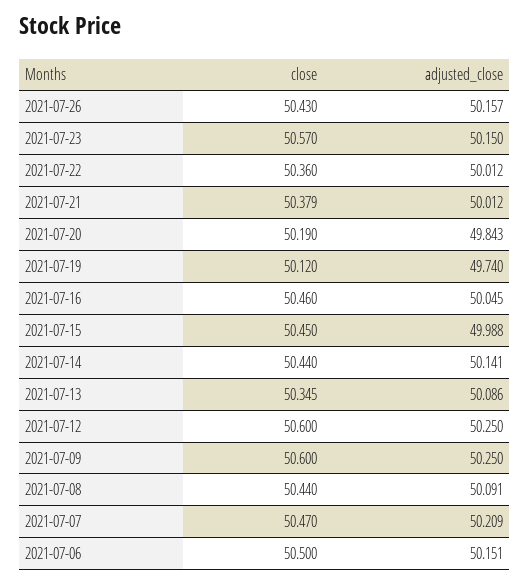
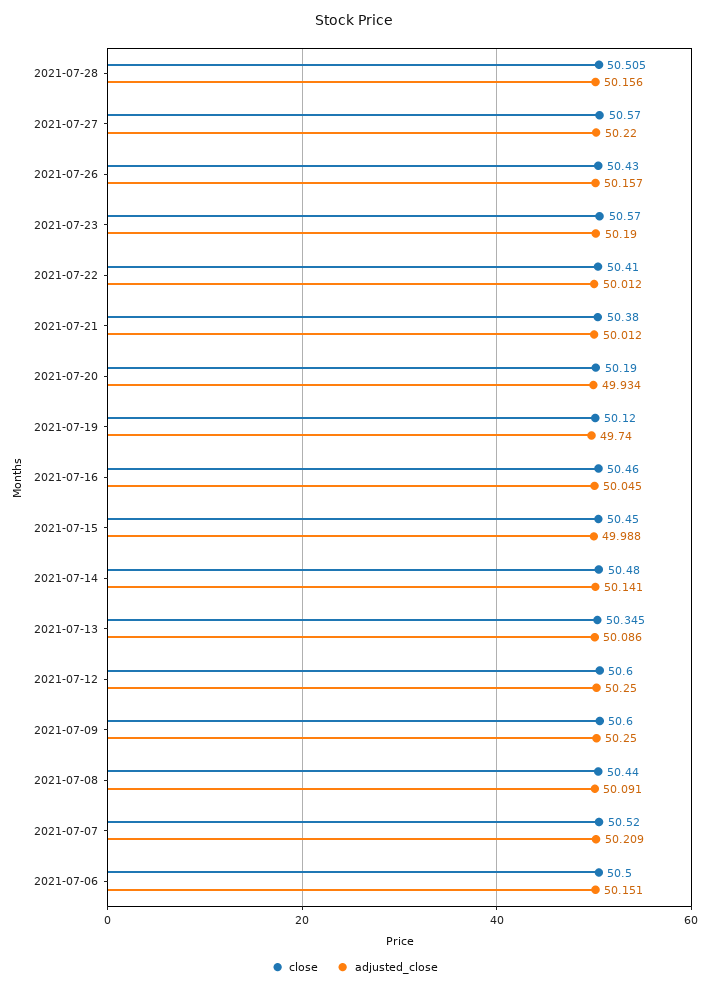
adjusted_close, 2021-07-23: 50.15 -> 50.19
close, 2021-07-22: 50.36 -> 50.41
close, 2021-07-21: 50.379 -> 50.38
adjusted_close, 2021-07-20: 49.843 -> 49.934
close, 2021-07-14: 50.44 -> 50.48
close, 2021-07-07: 50.47 -> 50.52
close, 2021-07-28: none -> 50.505
adjusted_close, 2021-07-28: none -> 50.156
close, 2021-07-27: none -> 50.57
adjusted_close, 2021-07-27: none -> 50.22

